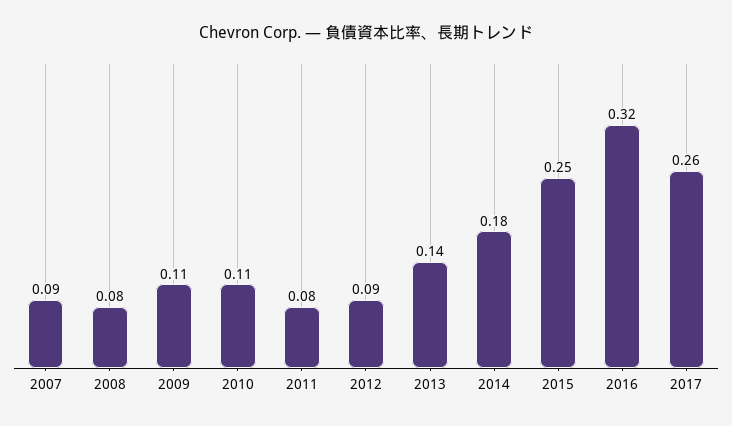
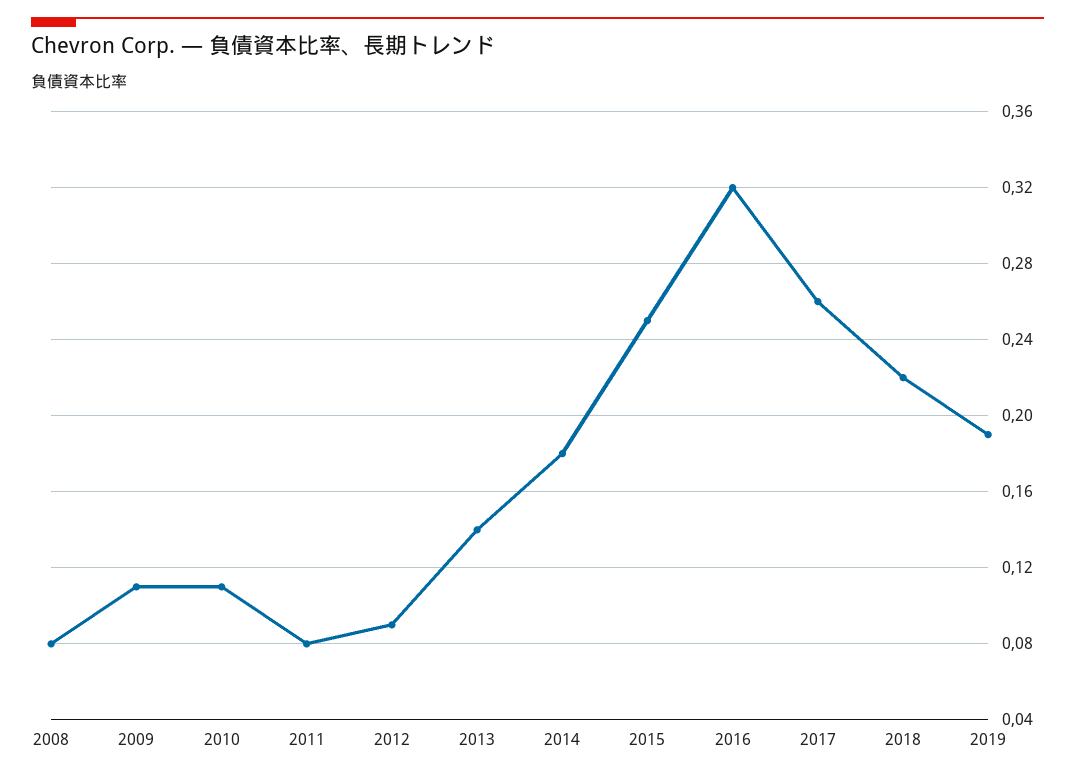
2007: 0.09 -> none
2018: none -> 0.22
2019: none -> 0.19

